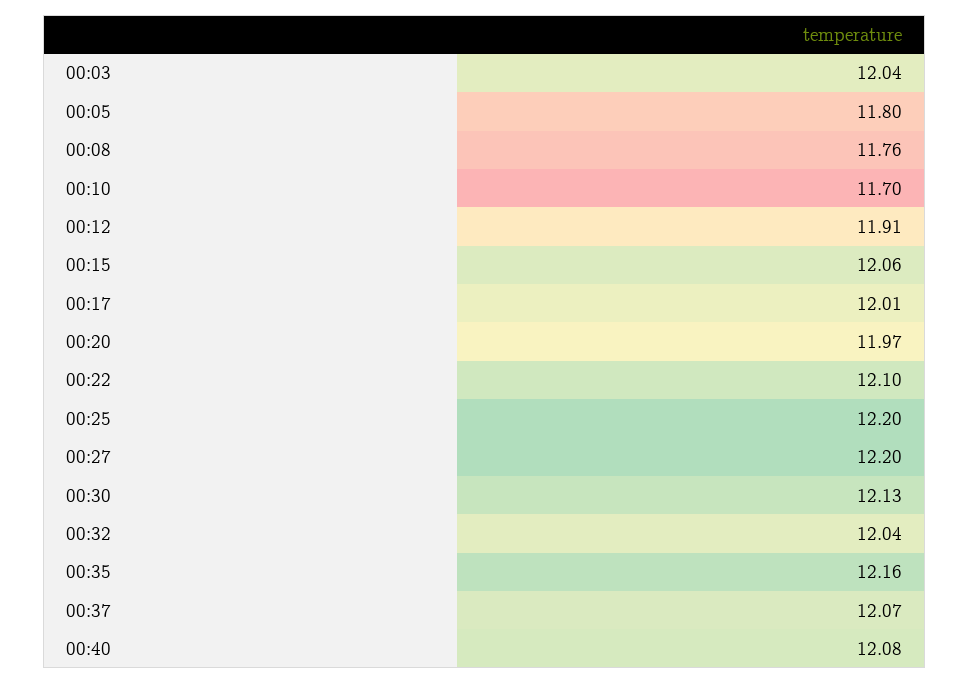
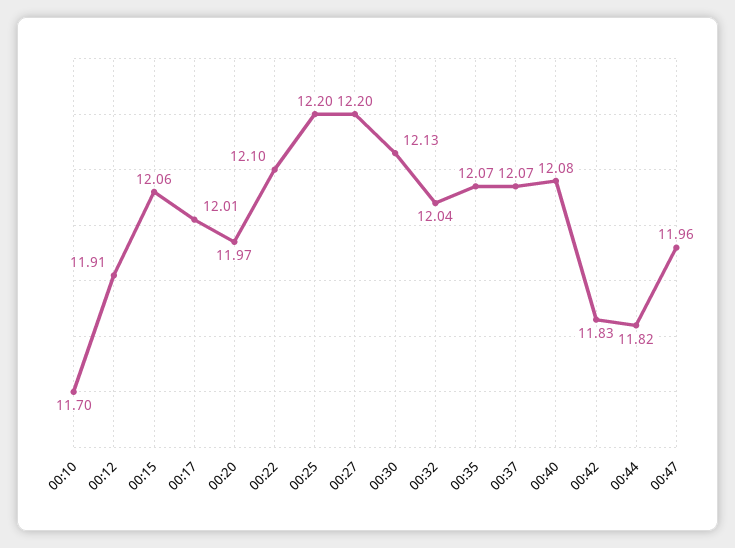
00:03: 12.04 -> none
00:05: 11.8 -> none
00:08: 11.76 -> none
00:35: 12.16 -> 12.07
00:42: none -> 11.83
00:44: none -> 11.82
00:47: none -> 11.96

